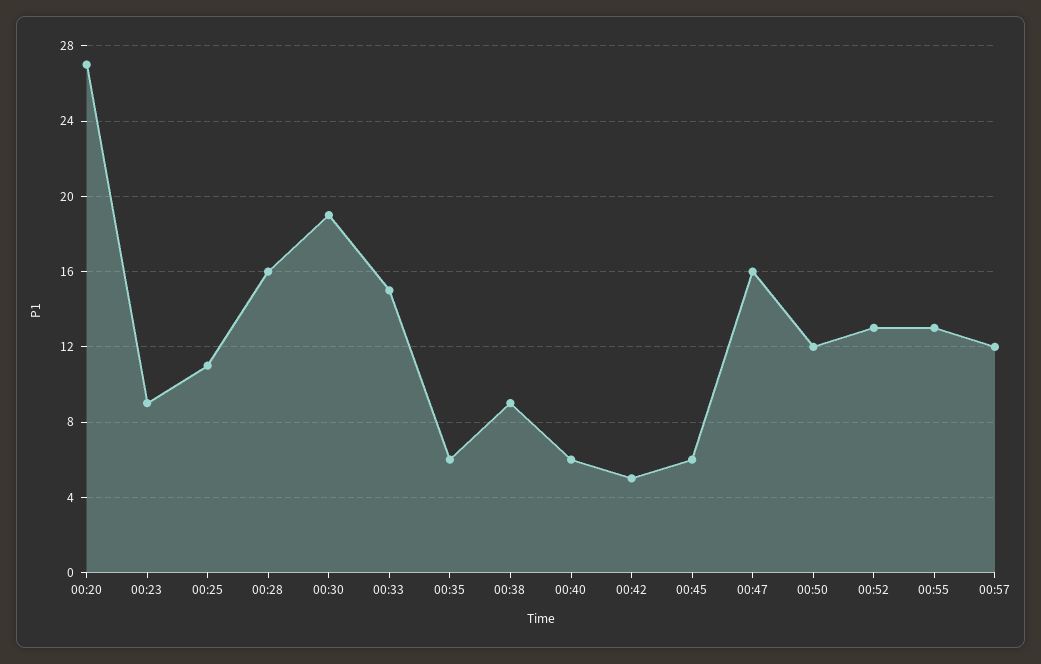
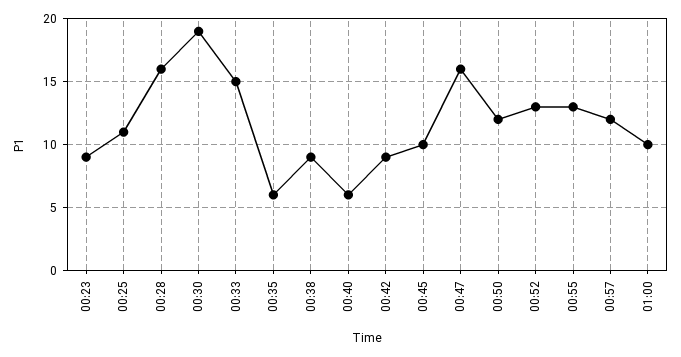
00:20: 27 -> none
00:42: 5 -> 9
00:45: 6 -> 10
01:00: none -> 10

